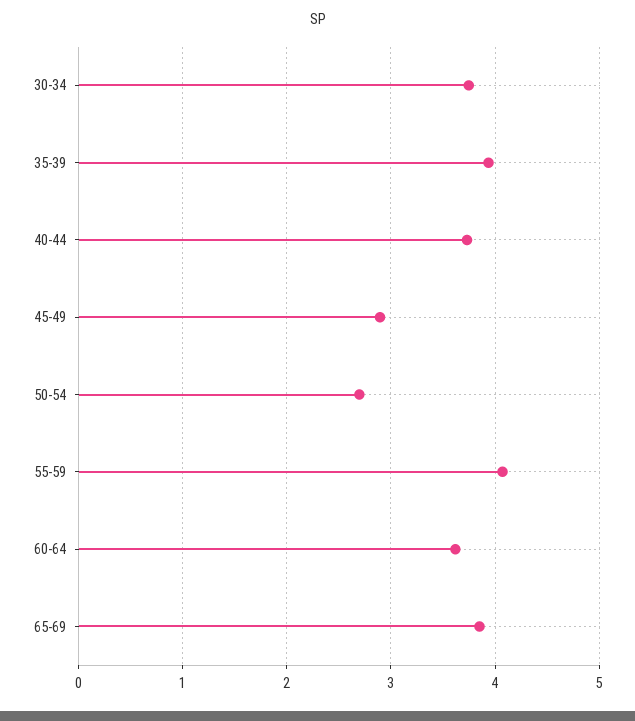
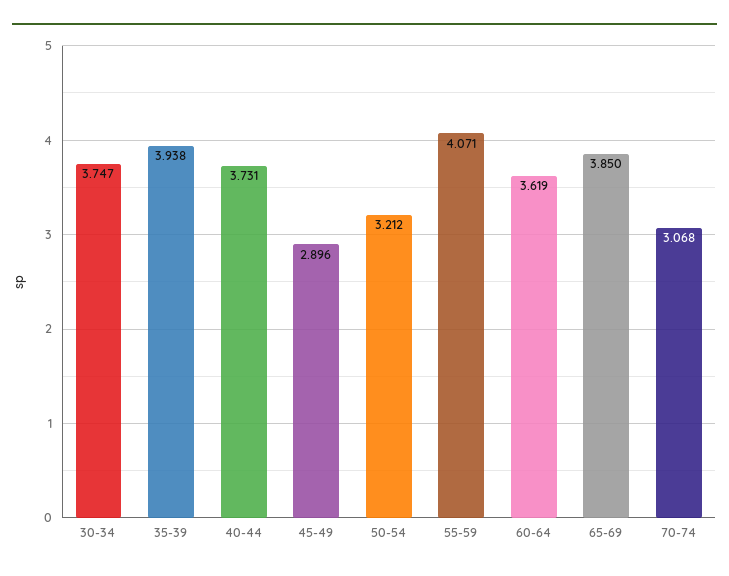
50-54: 2.7 -> 3.212
70-74: none -> 3.068

